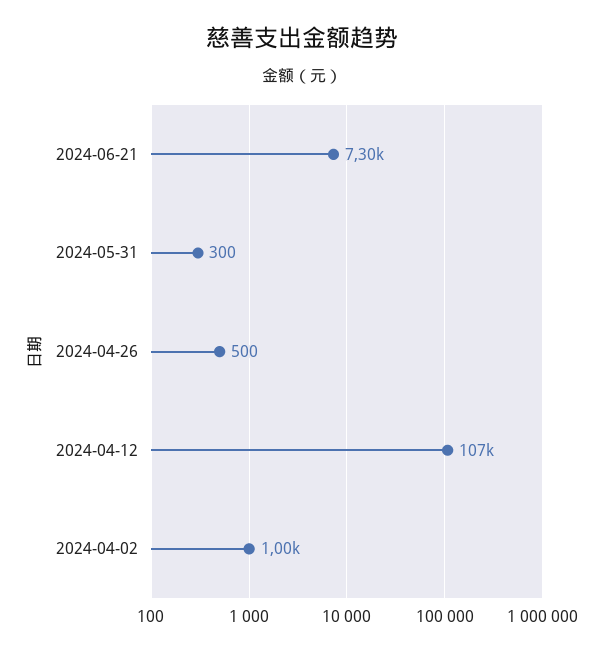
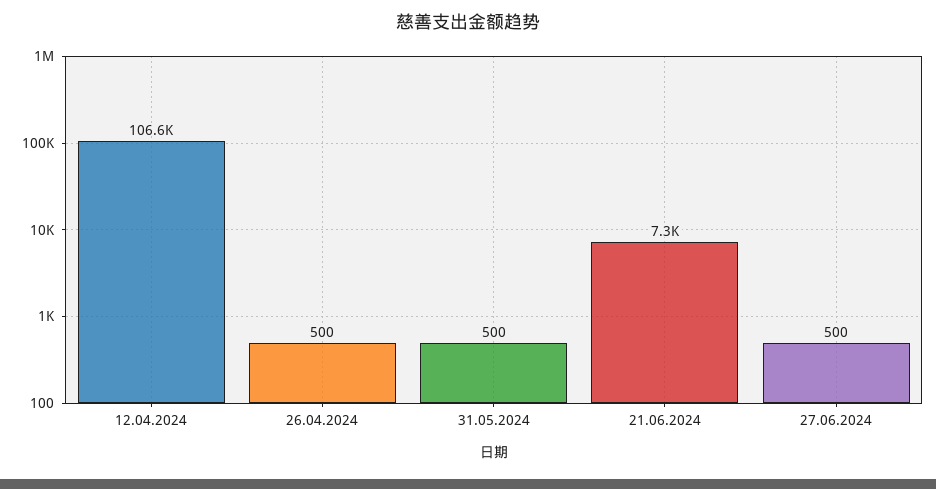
2024-05-31: 300 -> 500
2024-04-02: 1000 -> none
27.06.2024: none -> 500

